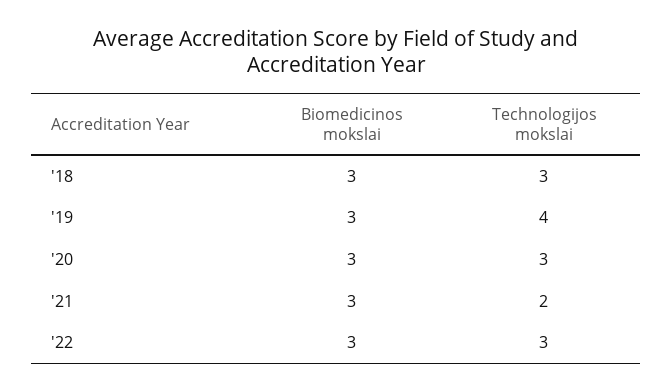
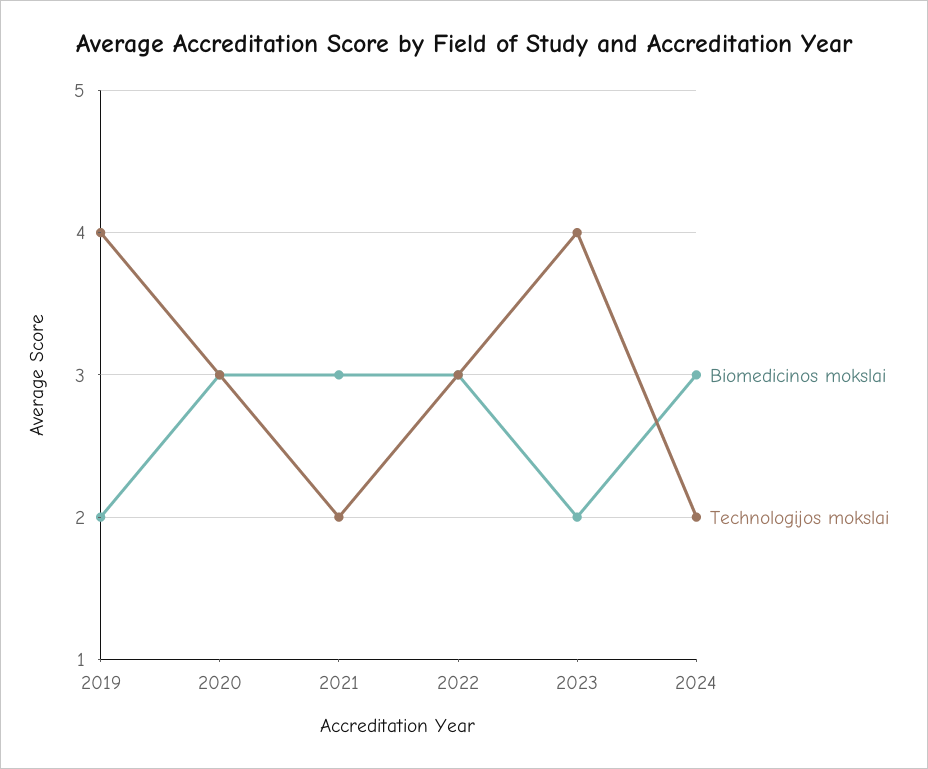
Biomedicinos mokslai, '18: 3 -> none
Technologijos mokslai, '18: 3 -> none
Biomedicinos mokslai, '19: 3 -> 2
Biomedicinos mokslai, 2023: none -> 2
Technologijos mokslai, 2023: none -> 4
Biomedicinos mokslai, 2024: none -> 3
Technologijos mokslai, 2024: none -> 2

